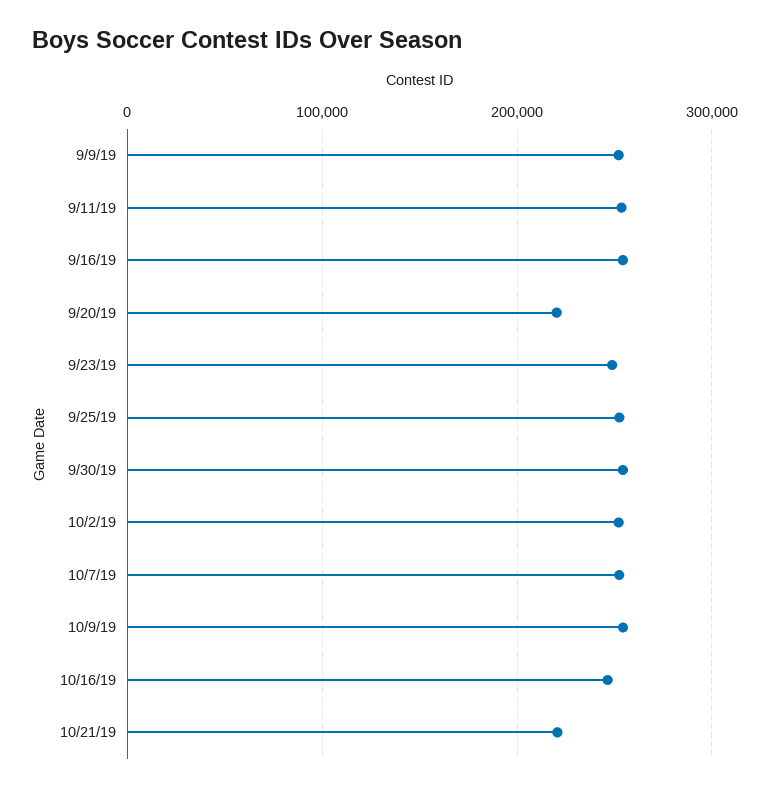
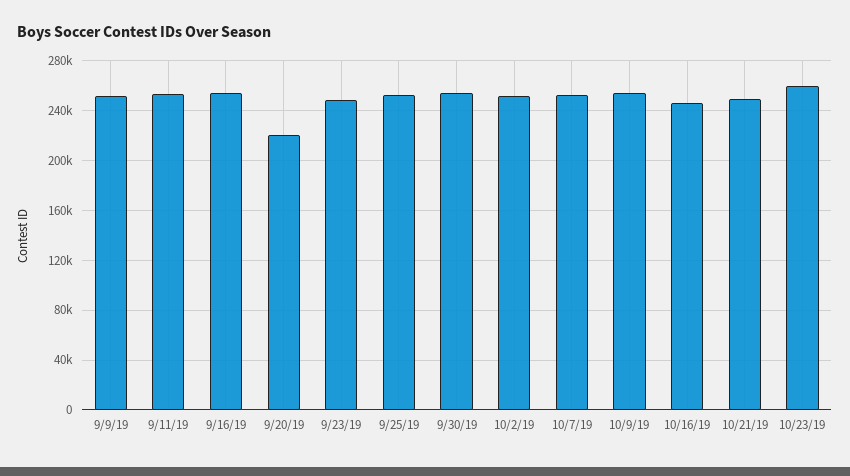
10/21/19: 220000 -> 250000
10/23/19: none -> 260000

